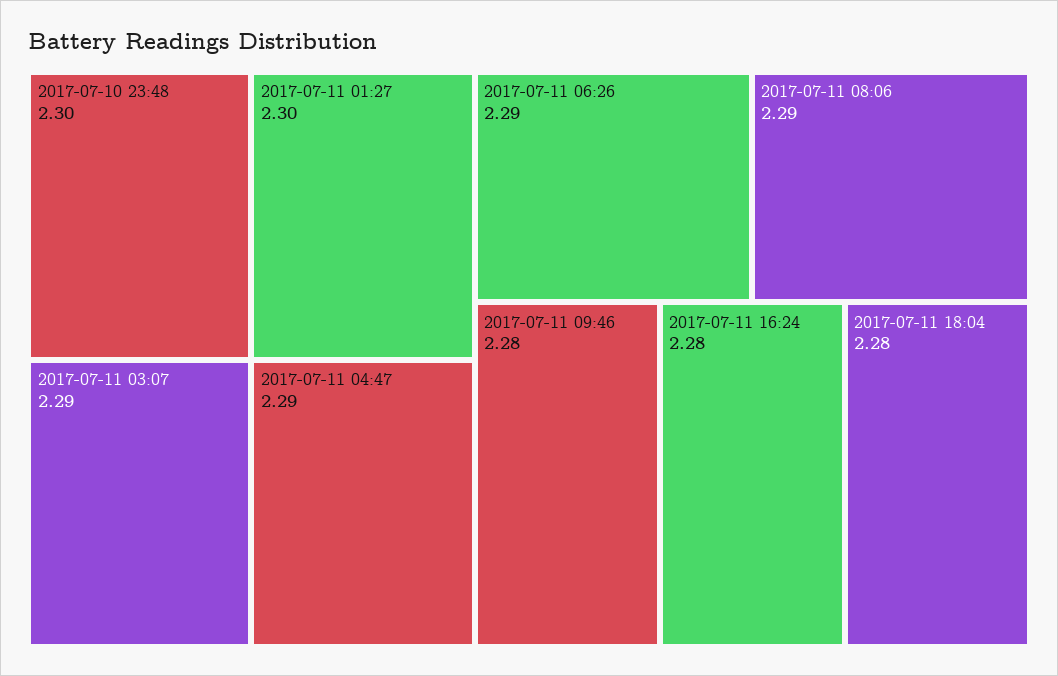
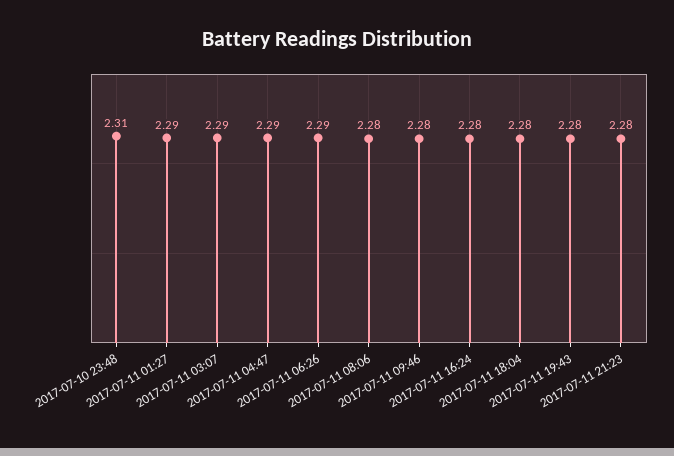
2017-07-10 23:48: 2.3 -> 2.31
2017-07-11 01:27: 2.3 -> 2.29
2017-07-11 08:06: 2.29 -> 2.28
2017-07-11 19:43: none -> 2.28
2017-07-11 21:23: none -> 2.28

